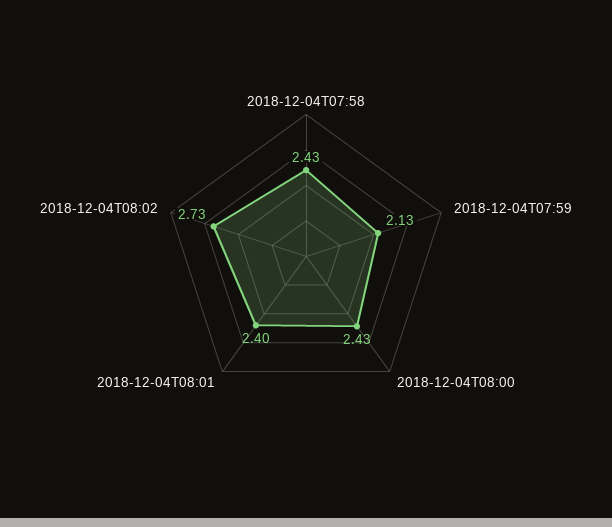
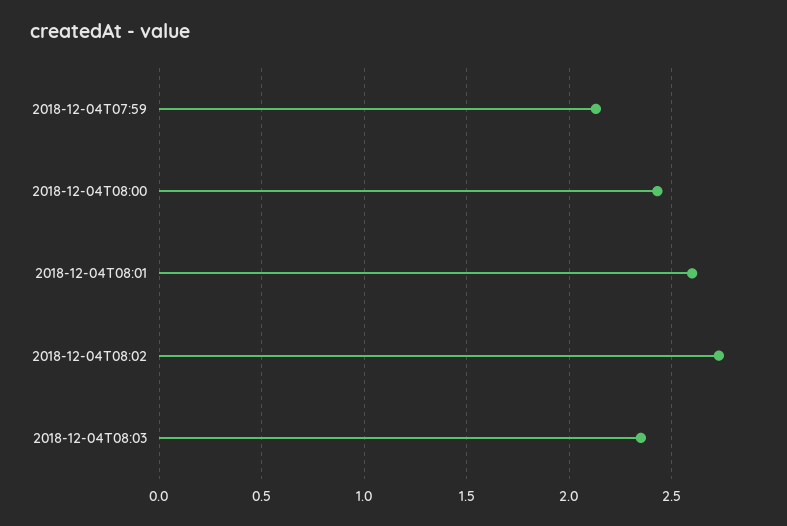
2018-12-04T07:58: 2.43 -> none
2018-12-04T08:01: 2.4 -> 2.6
2018-12-04T08:03: none -> 2.35

